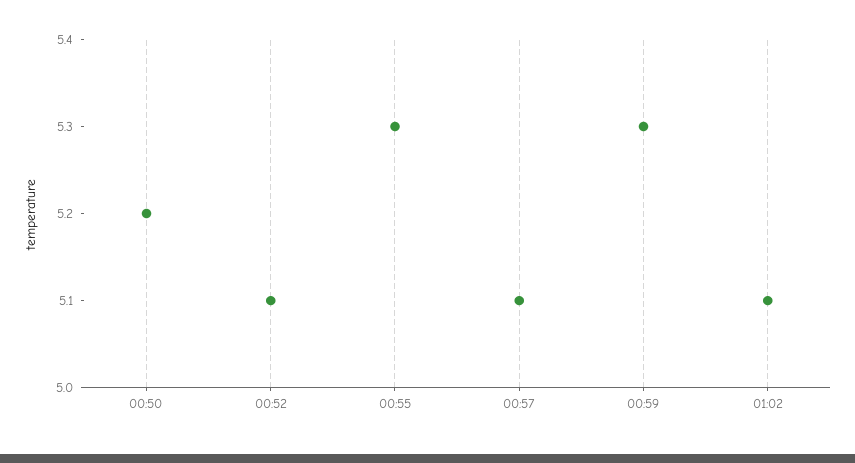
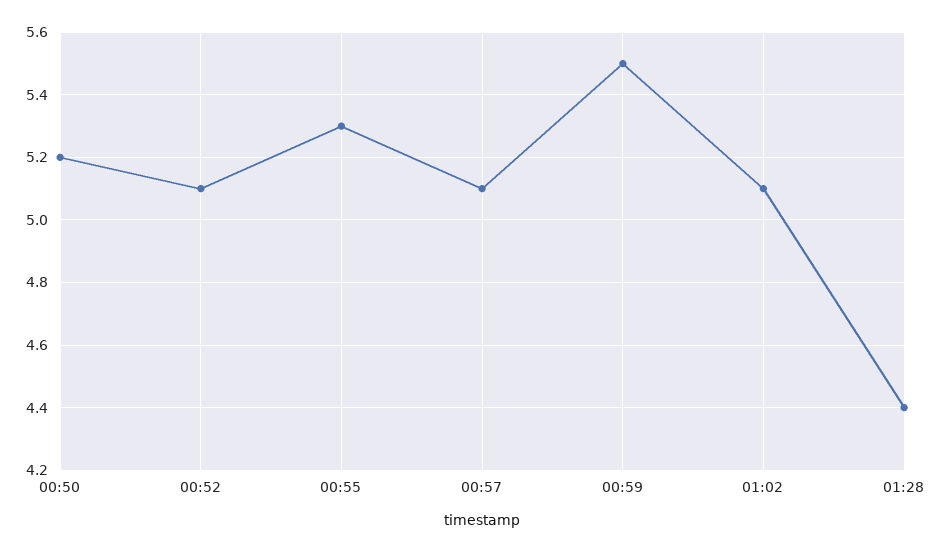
00:59: 5.3 -> 5.5
01:28: none -> 4.4

